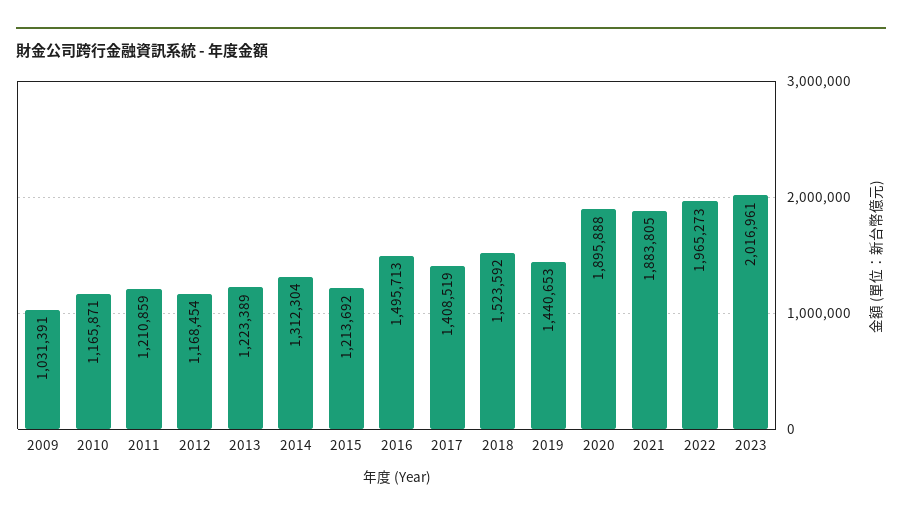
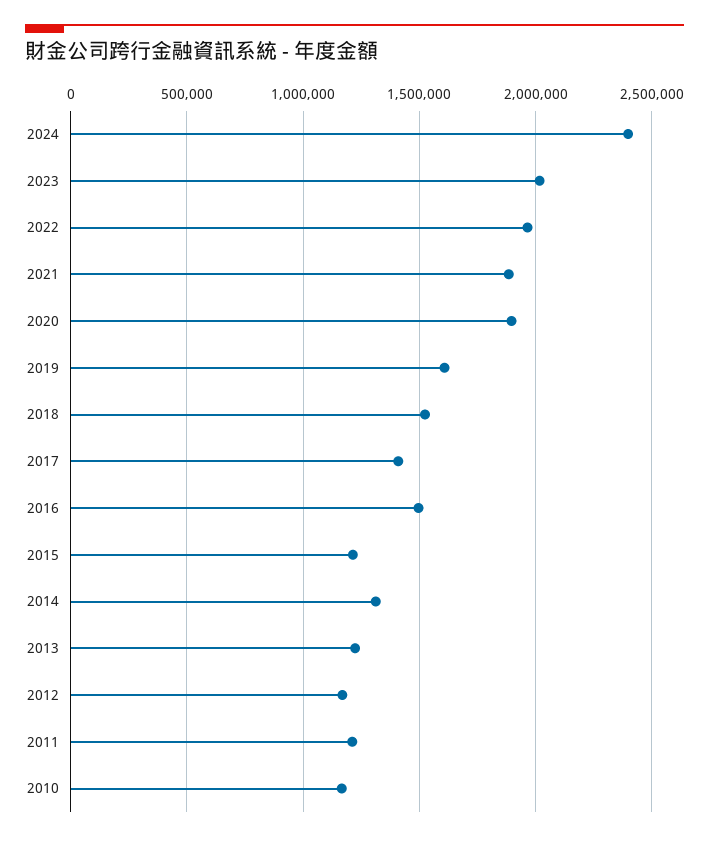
2009: 1031391 -> none
2019: 1440653 -> 1600000
2024: none -> 2400000

